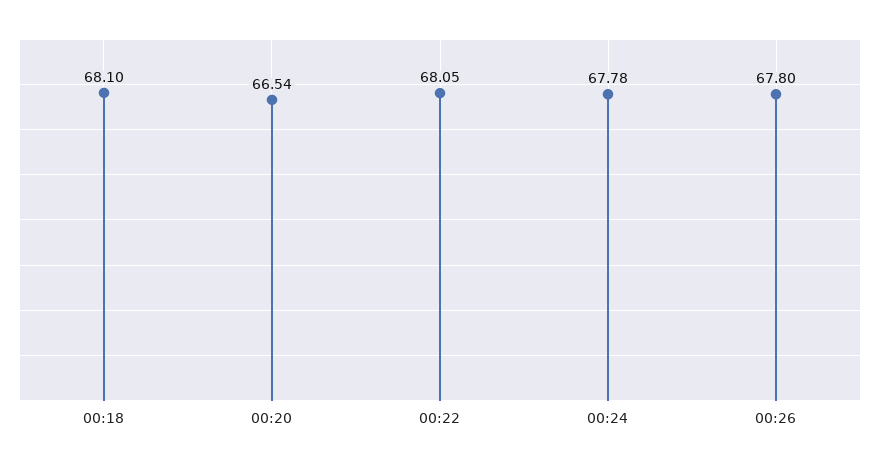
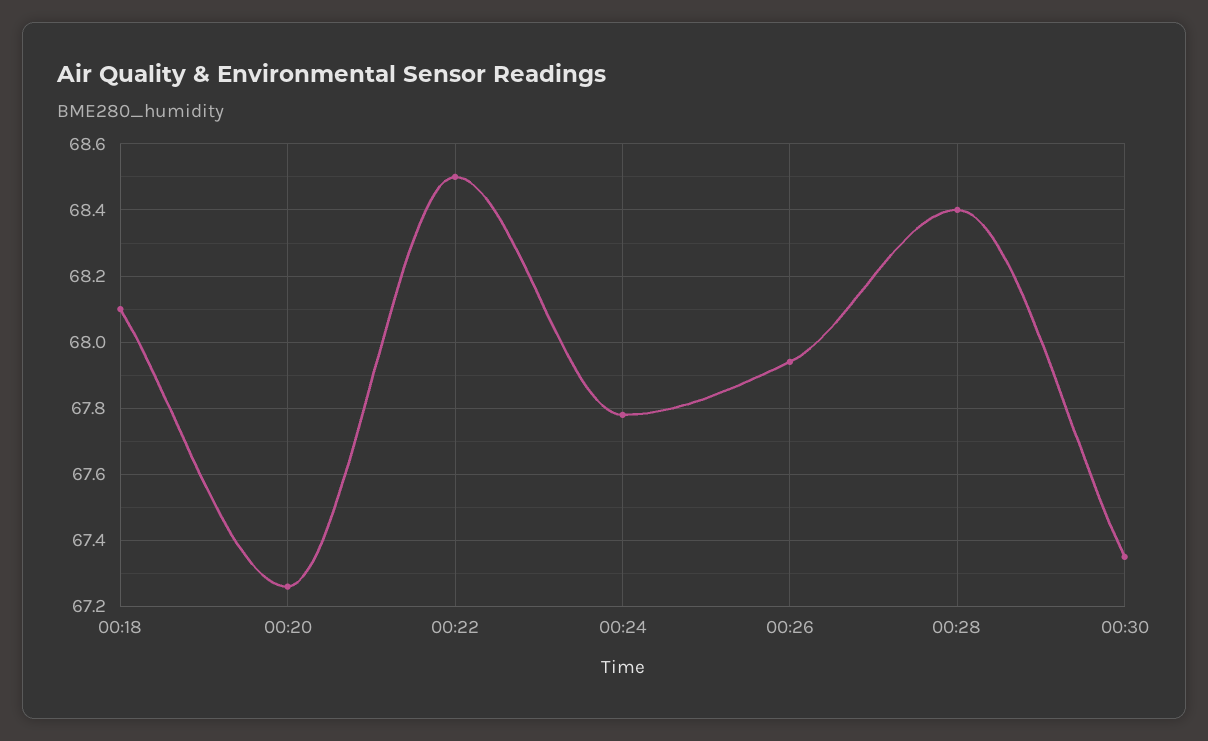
00:20: 66.54 -> 67.25
00:22: 68.05 -> 68.5
00:26: 67.8 -> 67.95
00:28: none -> 68.4
00:30: none -> 67.35

